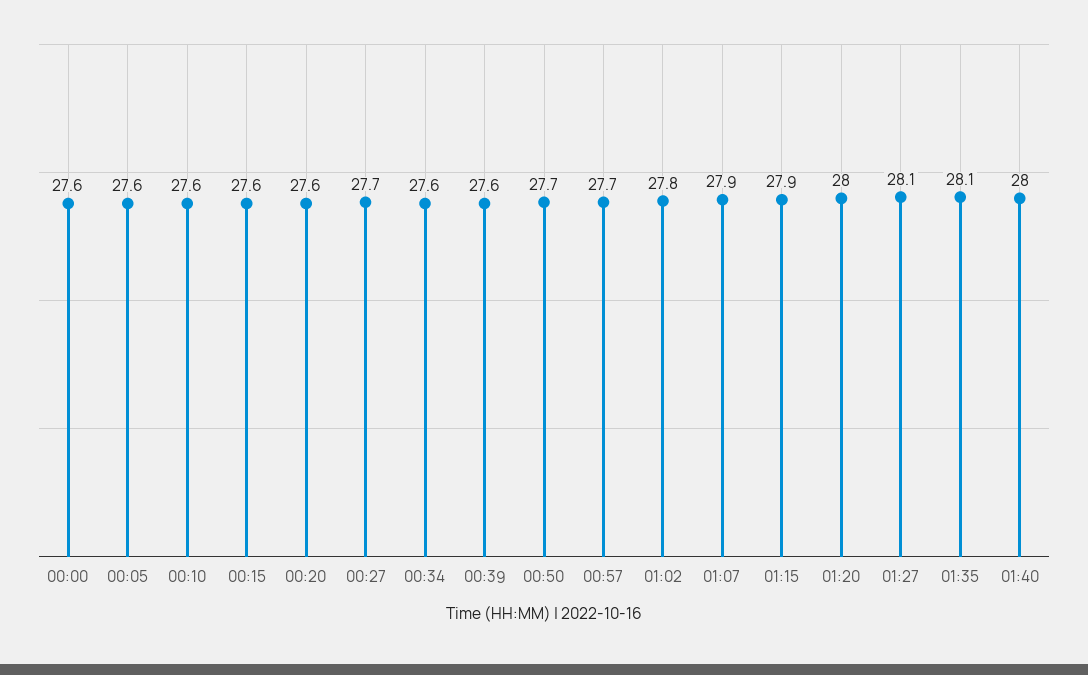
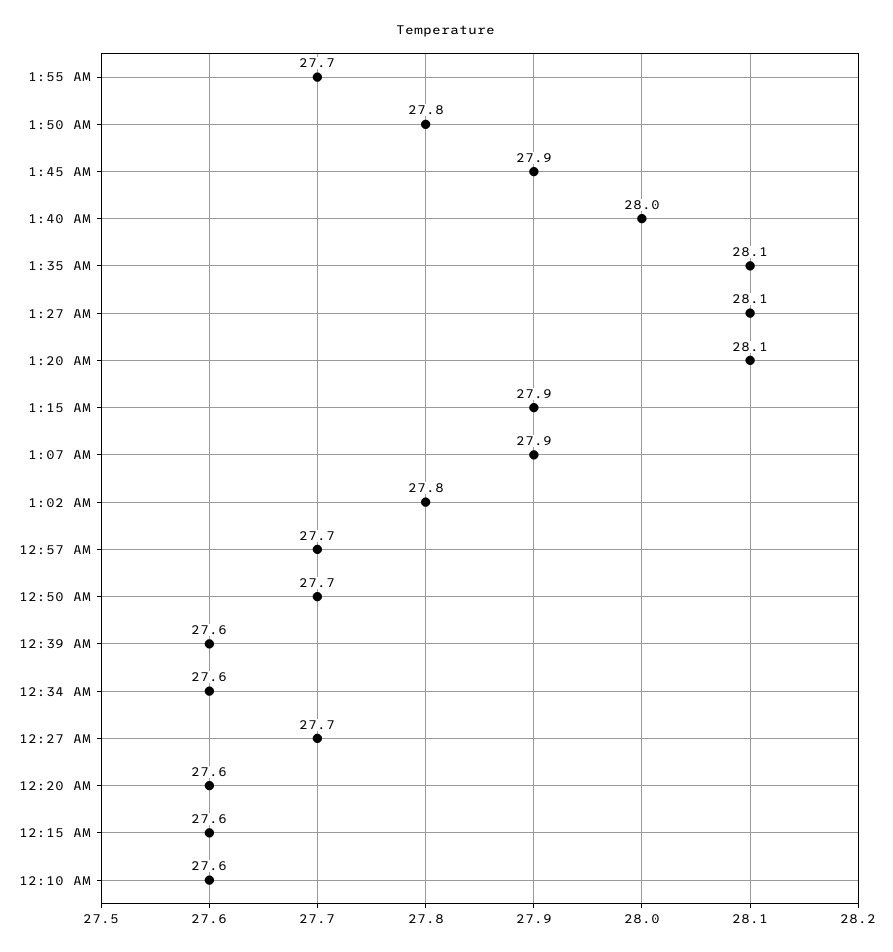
00:00: 27.6 -> none
00:05: 27.6 -> none
01:20: 28 -> 28.1
1:55 AM: none -> 27.7
1:50 AM: none -> 27.8
1:45 AM: none -> 27.9

